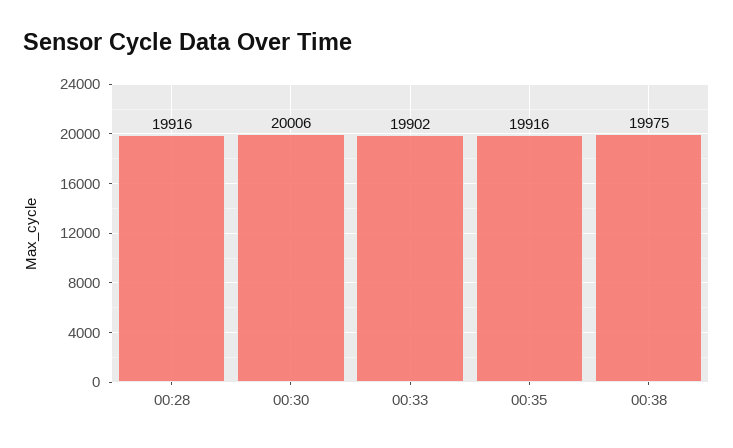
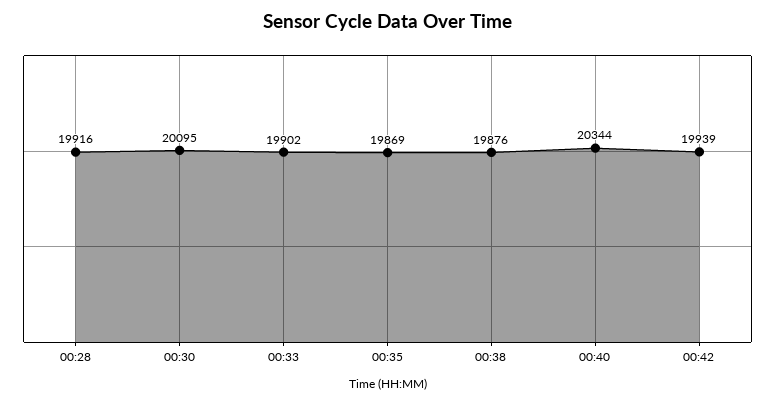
00:30: 20006 -> 20095
00:35: 19916 -> 19869
00:38: 19975 -> 19876
00:40: none -> 20344
00:42: none -> 19939

